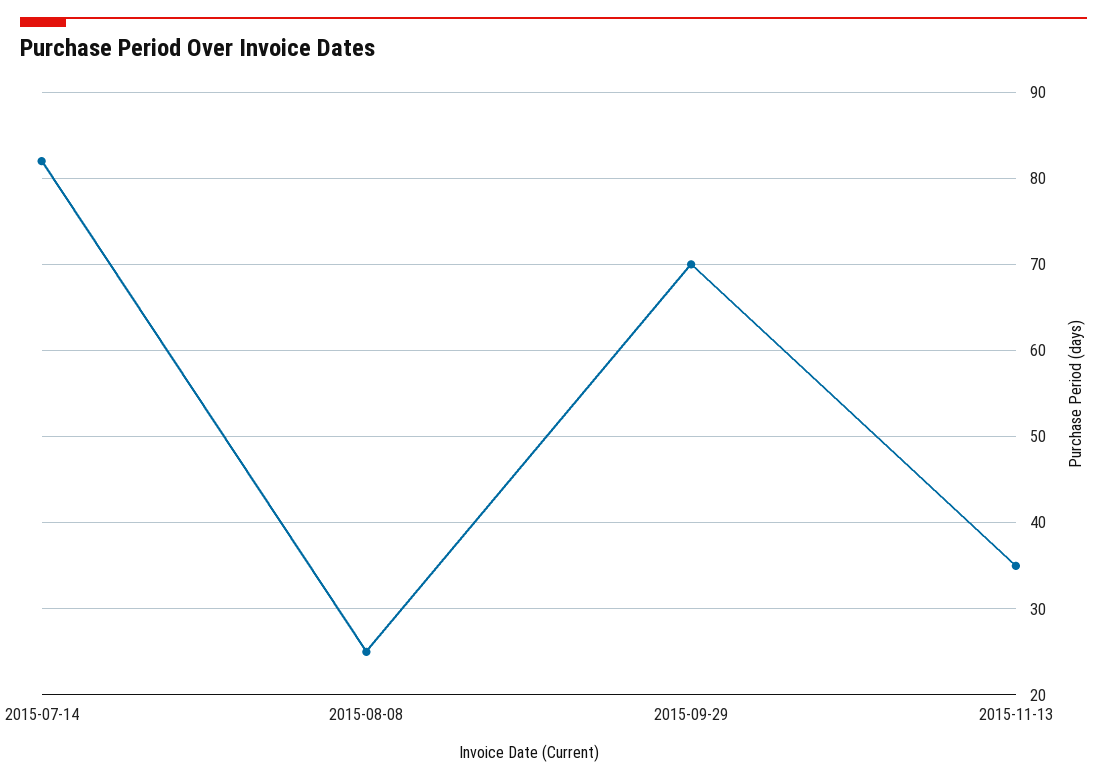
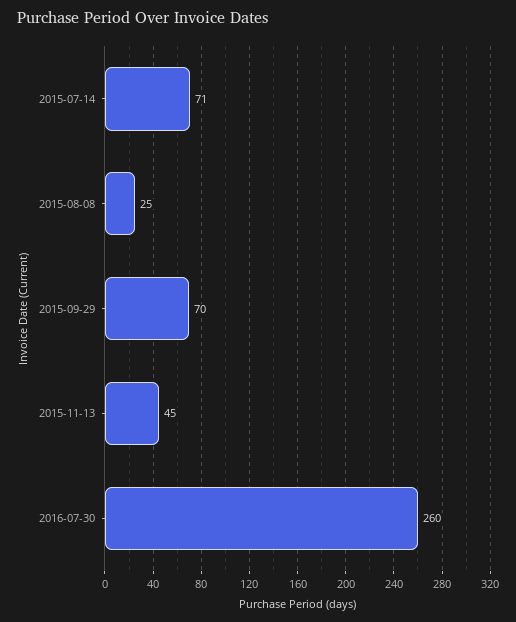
2015-07-14: 82 -> 71
2015-11-13: 35 -> 45
2016-07-30: none -> 260

